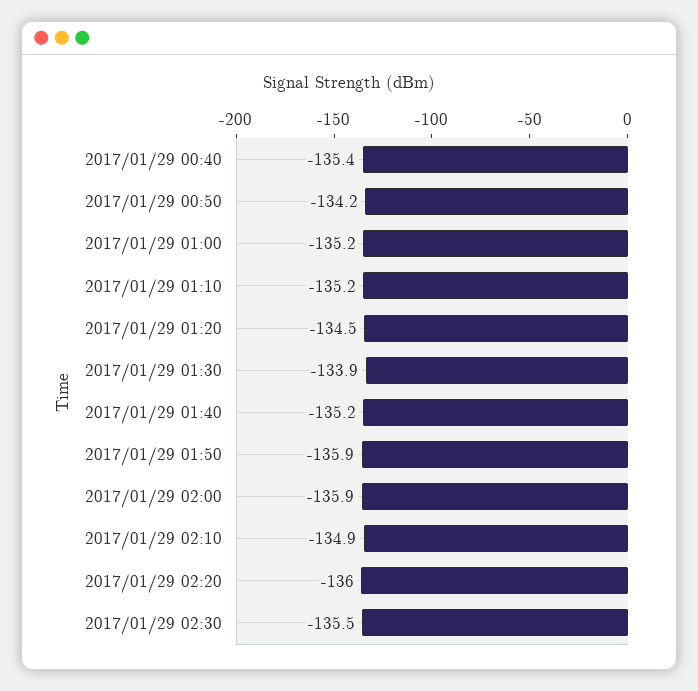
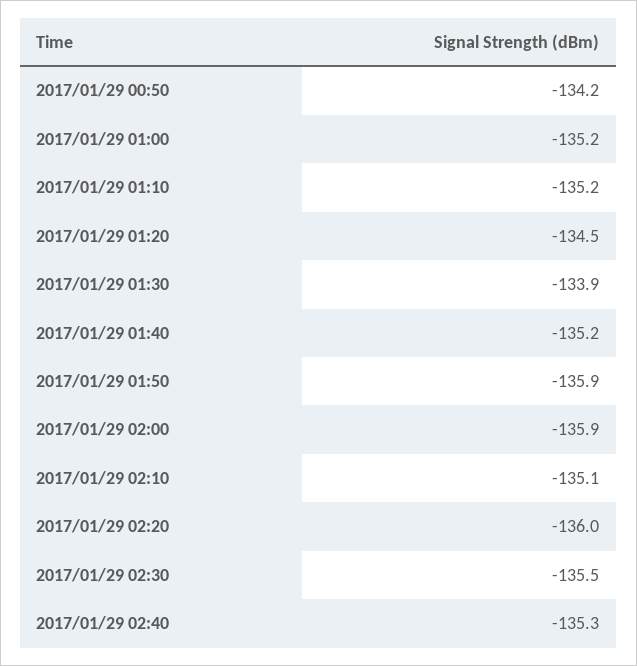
2017/01/29 00:40: -135.4 -> none
2017/01/29 02:10: -134.9 -> -135.1
2017/01/29 02:40: none -> -135.3

